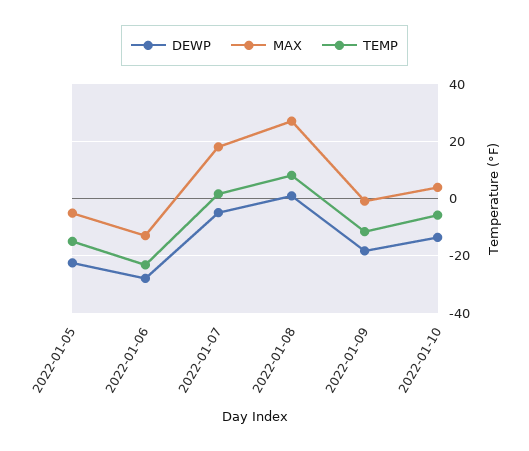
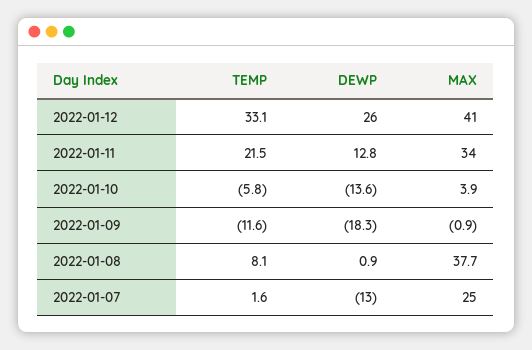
DEWP, 2022-01-05: -22.5 -> none
MAX, 2022-01-05: -5 -> none
TEMP, 2022-01-05: -15 -> none
DEWP, 2022-01-06: -27.5 -> none
MAX, 2022-01-06: -12.5 -> none
TEMP, 2022-01-06: -22.5 -> none
DEWP, 2022-01-07: -5 -> -13
MAX, 2022-01-07: 17.5 -> 25
MAX, 2022-01-08: 27.5 -> 37.7
TEMP, 2022-01-12: none -> 33.1
DEWP, 2022-01-12: none -> 26
MAX, 2022-01-12: none -> 41
TEMP, 2022-01-11: none -> 21.5
DEWP, 2022-01-11: none -> 12.8
MAX, 2022-01-11: none -> 34

